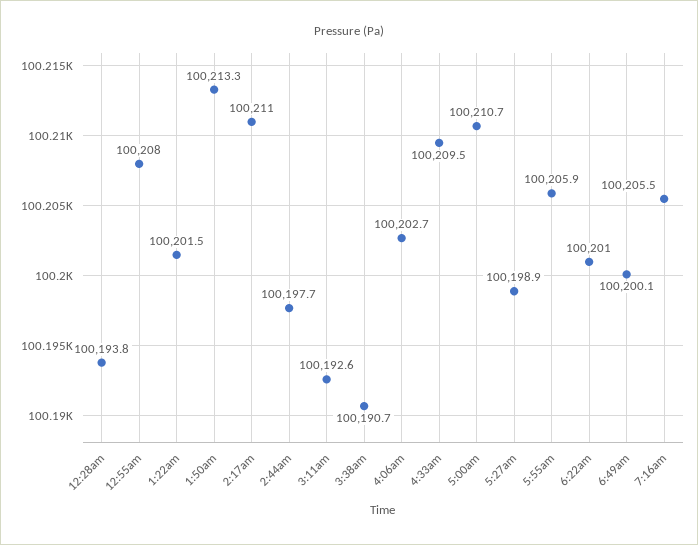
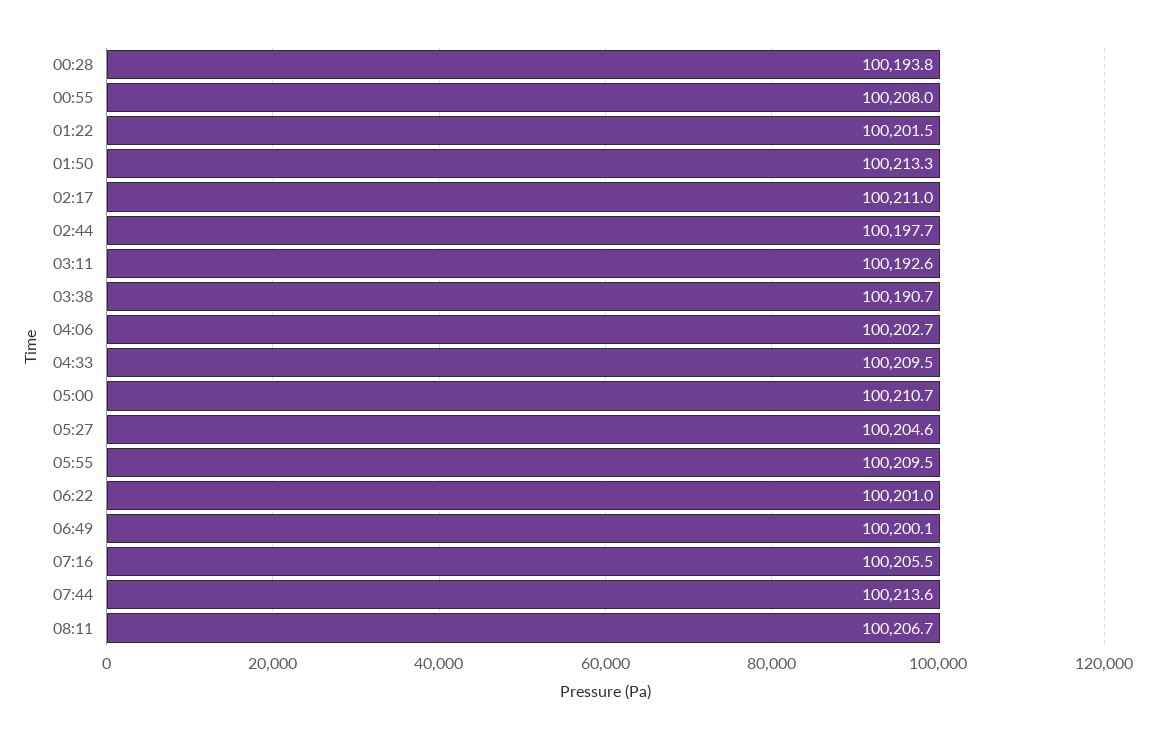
5:27am: 100198.9 -> 100204.6
5:55am: 100205.9 -> 100209.5
07:44: none -> 100213.6
08:11: none -> 100206.7

